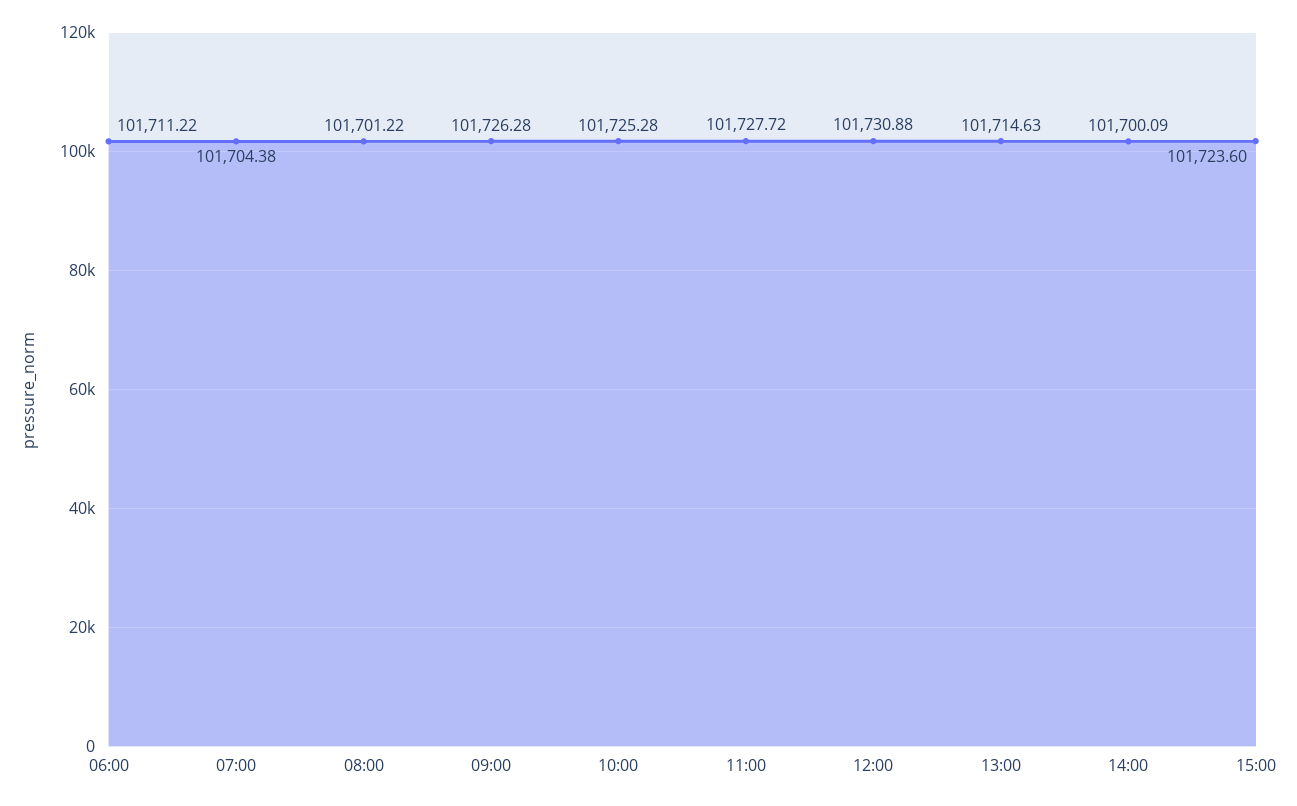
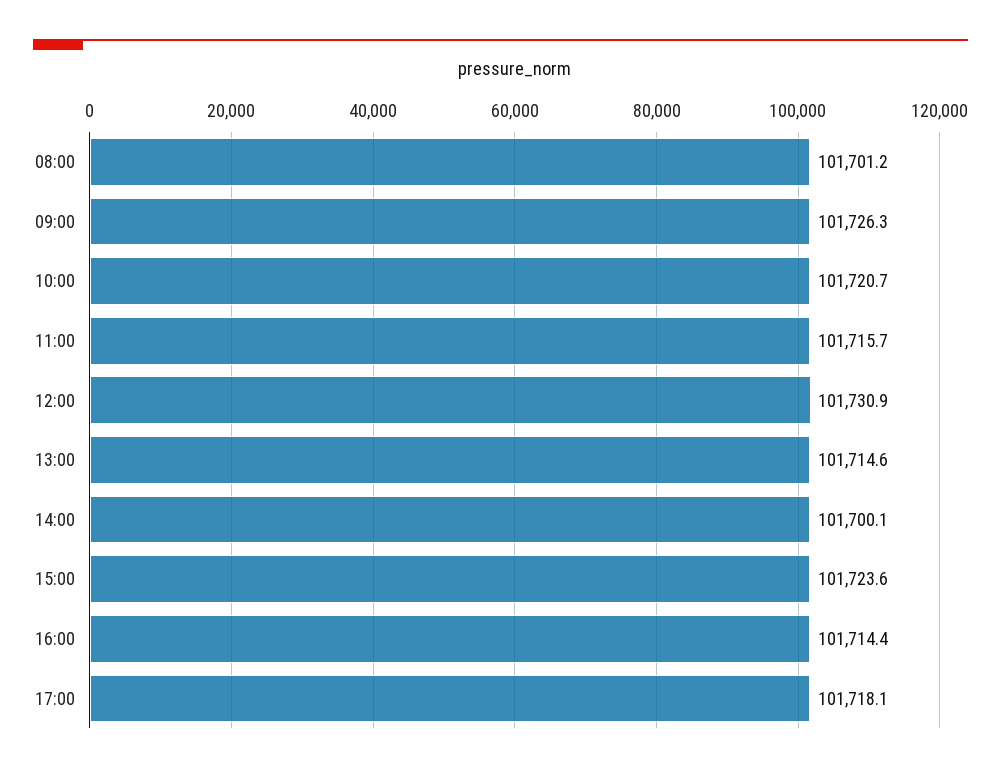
06:00: 101711.22 -> none
07:00: 101704.38 -> none
10:00: 101725.28 -> 101720.7
11:00: 101727.72 -> 101715.7
16:00: none -> 101714.4
17:00: none -> 101718.1

